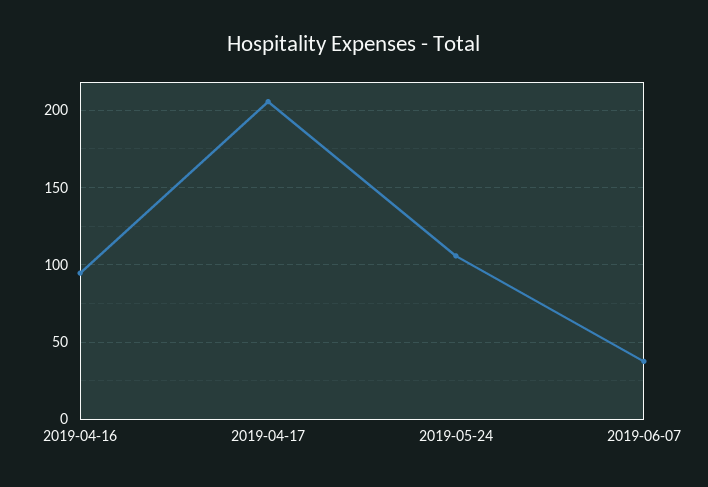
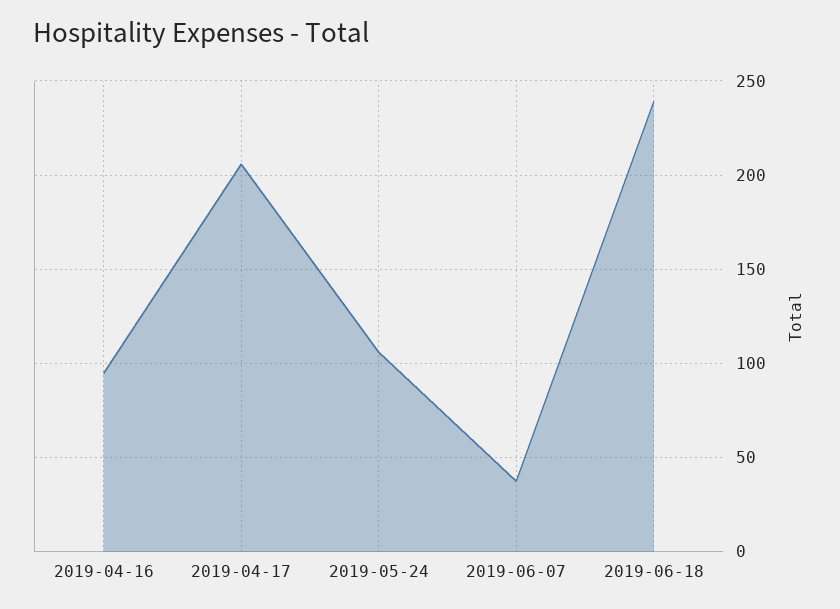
2019-06-18: none -> 240

